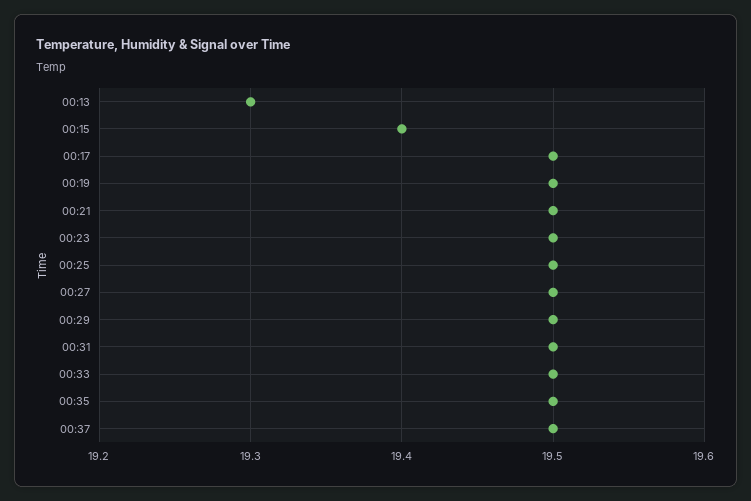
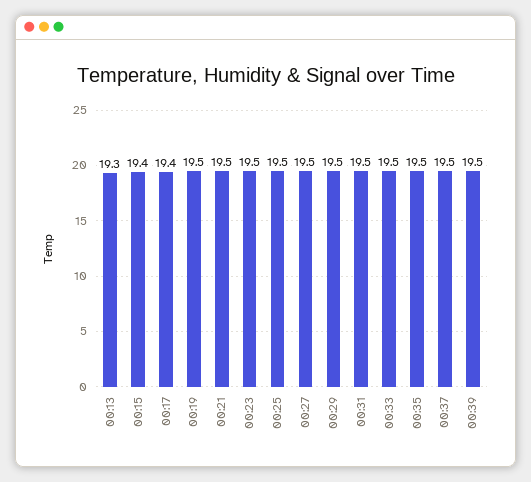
00:17: 19.5 -> 19.4
00:39: none -> 19.5

